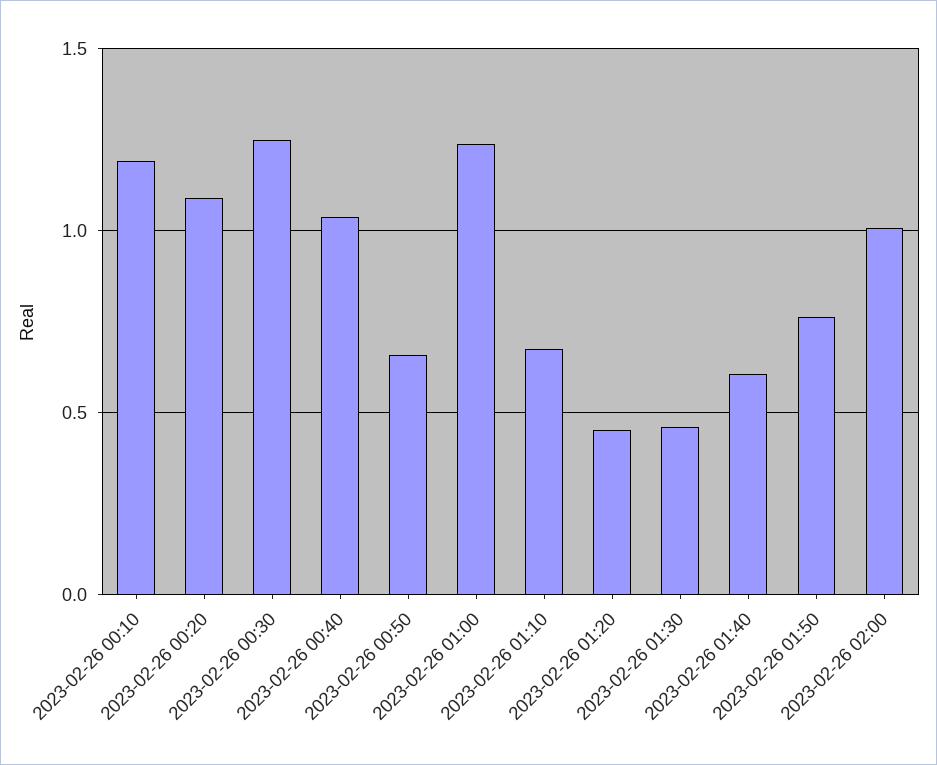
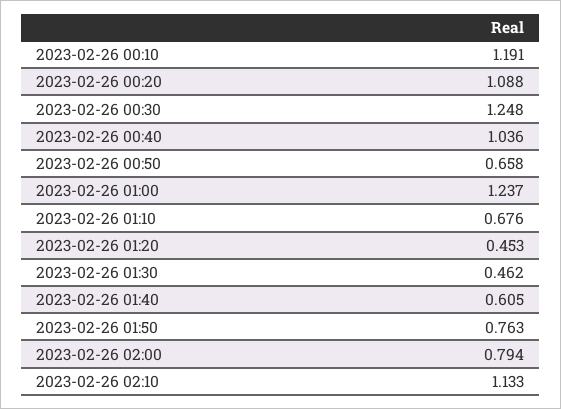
2023-02-26 02:00: 1 -> 0.794
2023-02-26 02:10: none -> 1.133

